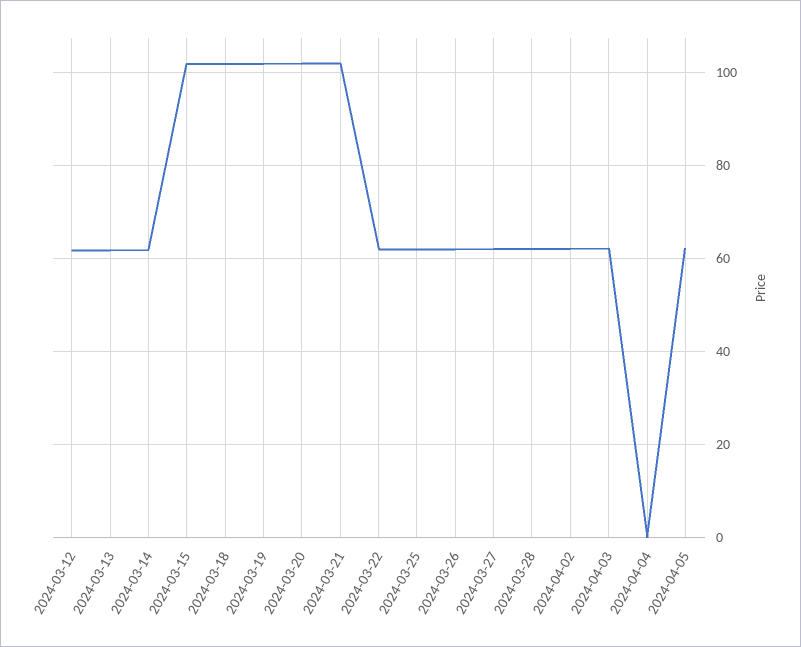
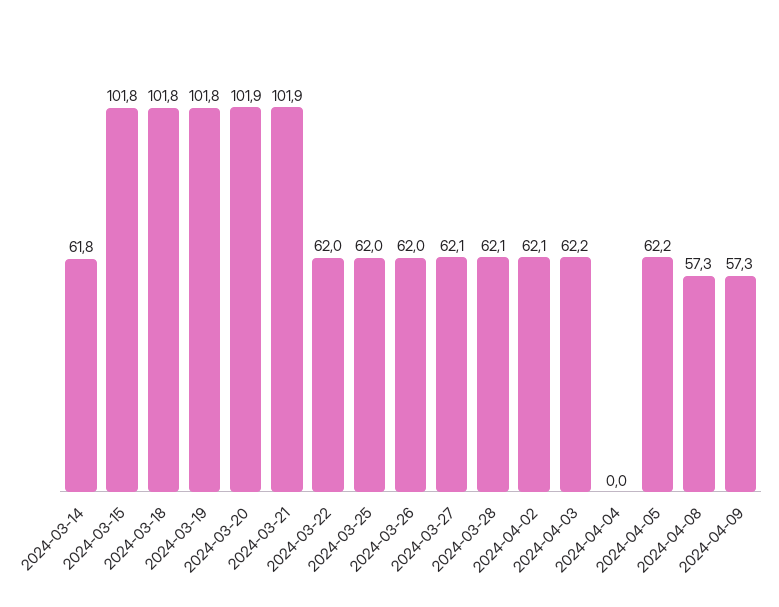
2024-03-12: 62 -> none
2024-03-13: 62 -> none
2024-04-08: none -> 57.3
2024-04-09: none -> 57.3

